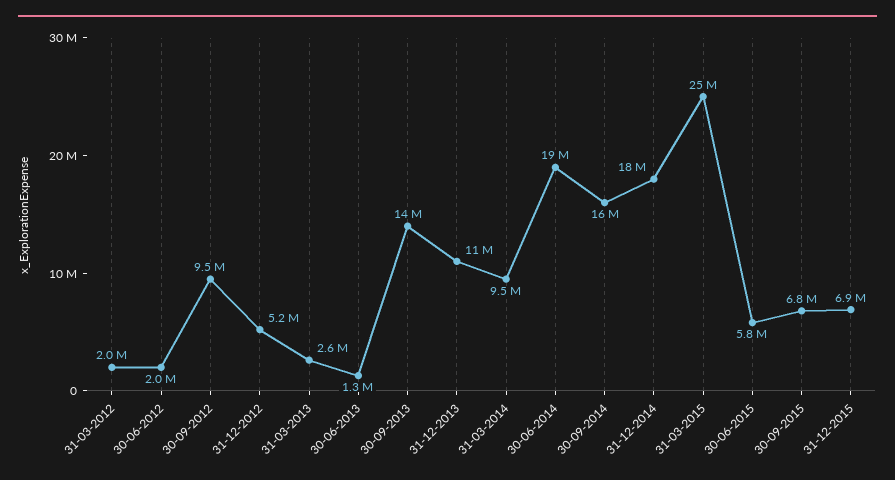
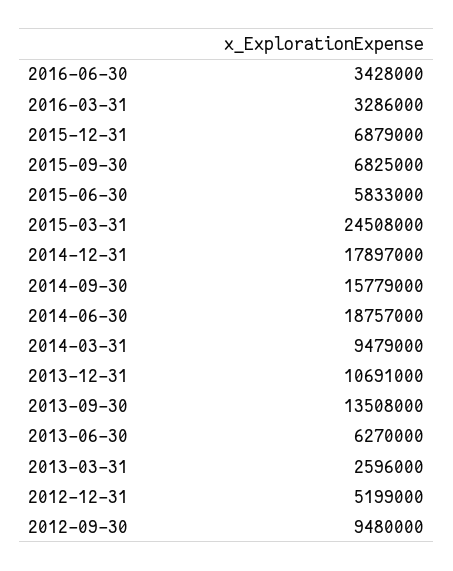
31-03-2012: 2000000 -> none
30-06-2012: 2000000 -> none
30-06-2013: 1300000 -> 6270000
2016-06-30: none -> 3428000
2016-03-31: none -> 3286000

